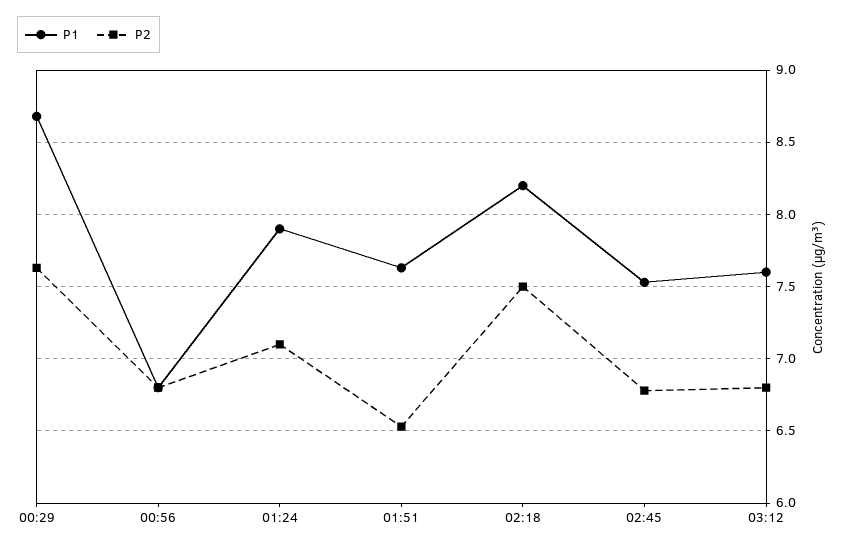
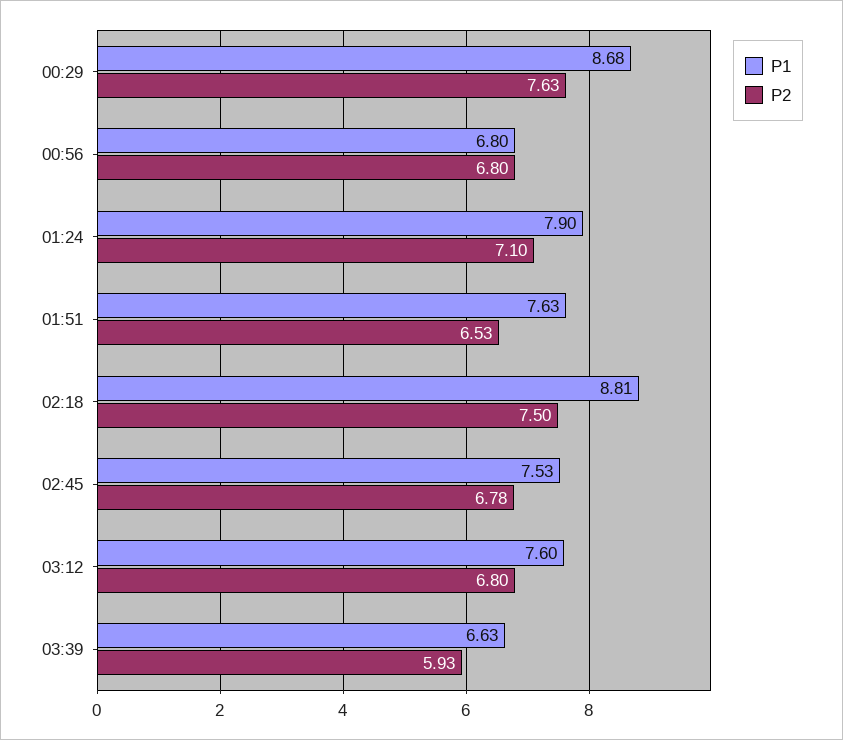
P1, 02:18: 8.2 -> 8.81
P1, 03:39: none -> 6.63
P2, 03:39: none -> 5.93

